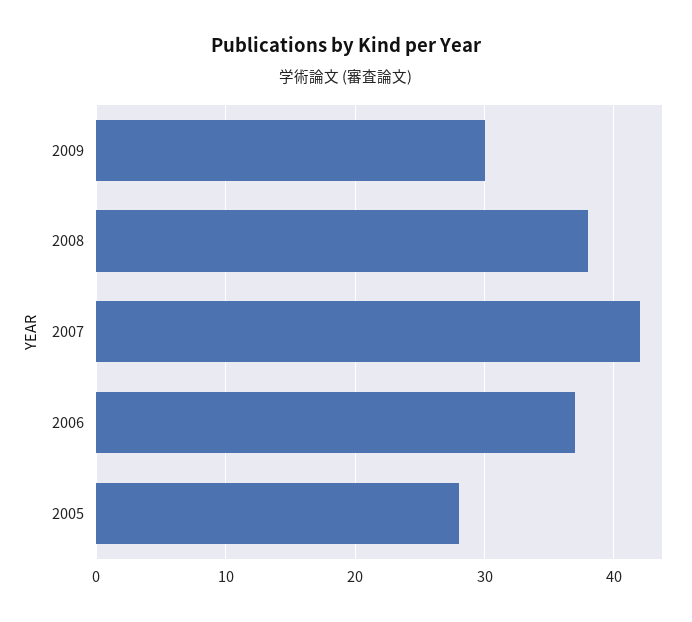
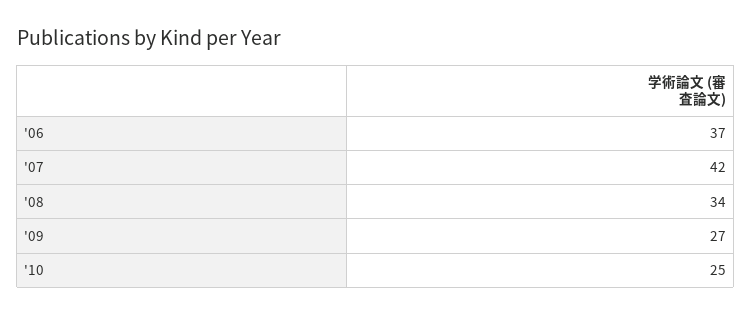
2009: 30 -> 27
2008: 38 -> 34
2005: 28 -> none
'10: none -> 25

